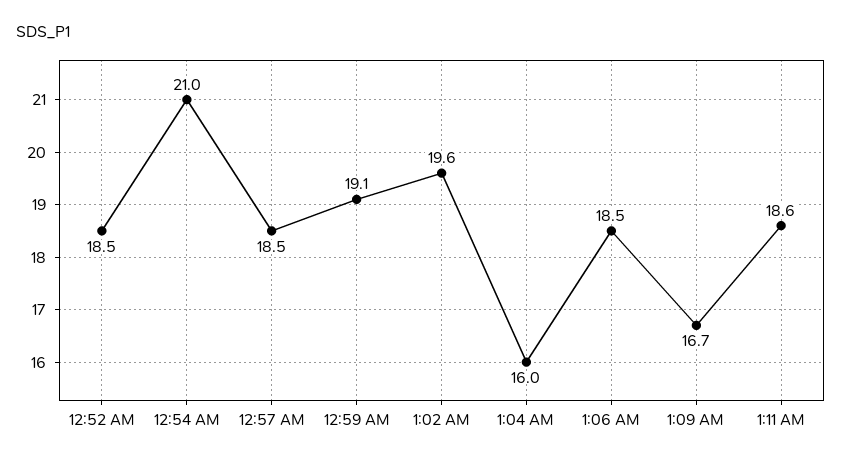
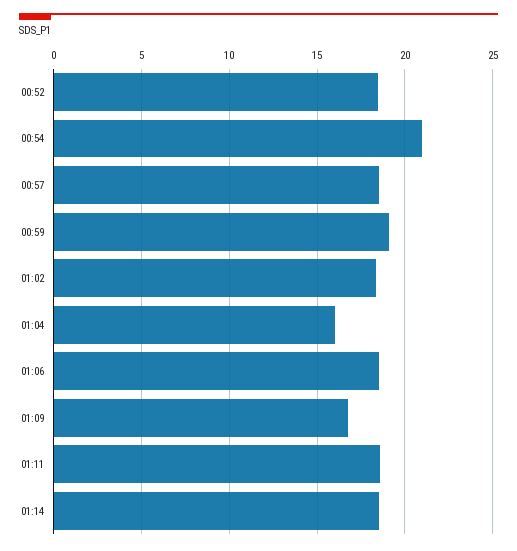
1:02 AM: 19.6 -> 18.5
01:14: none -> 18.5

